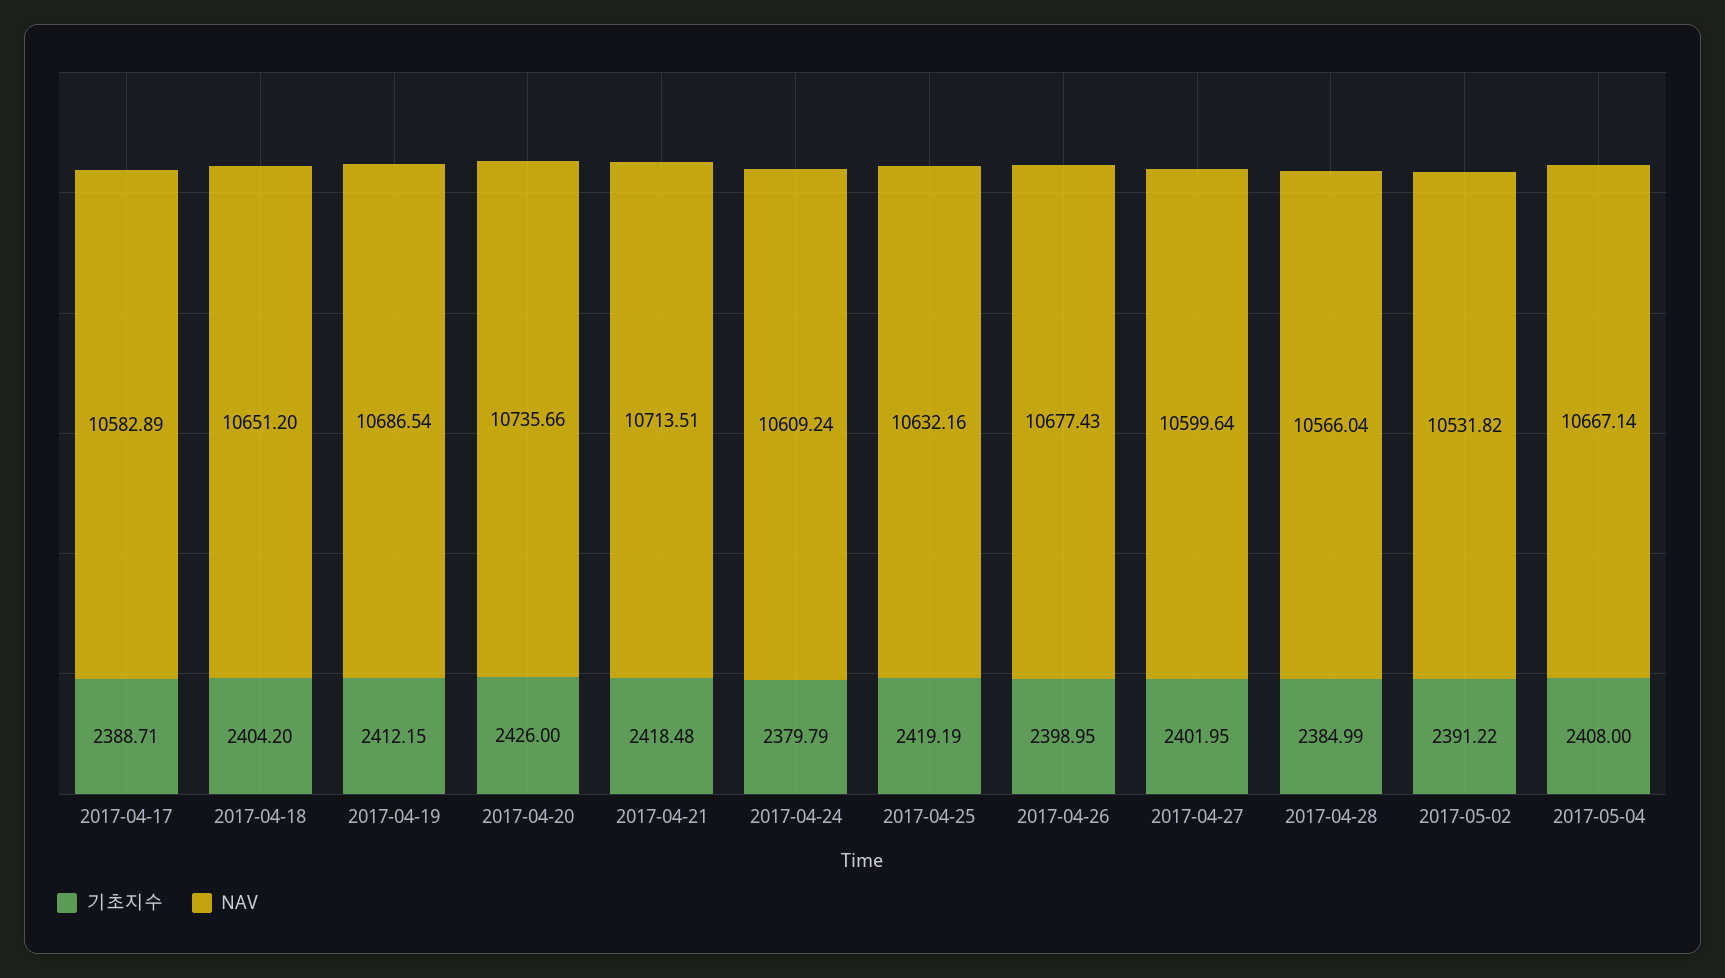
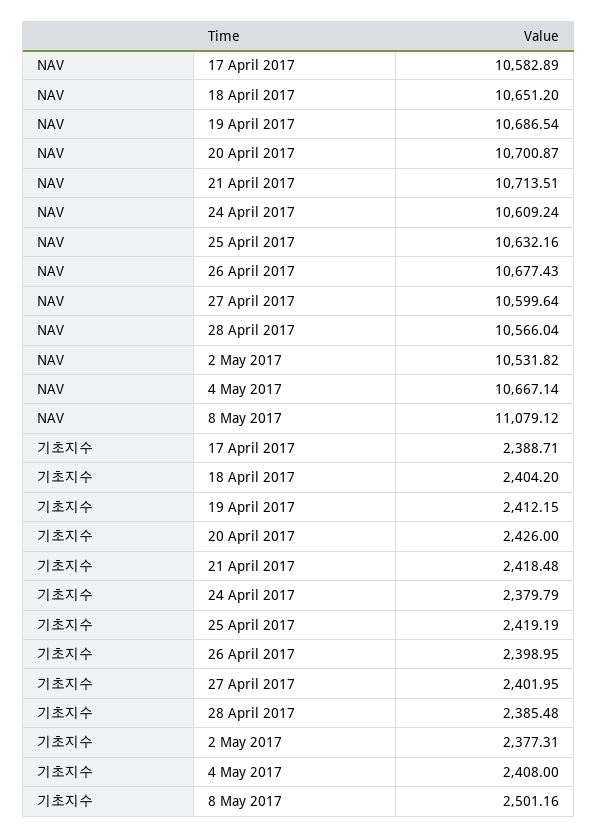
NAV, 2017-04-20: 10735.66 -> 10700.87
기초지수, 2017-04-28: 2384.99 -> 2385.48
기초지수, 2017-05-02: 2391.22 -> 2377.31
NAV, 8 May 2017: none -> 11079.12
기초지수, 8 May 2017: none -> 2501.16

